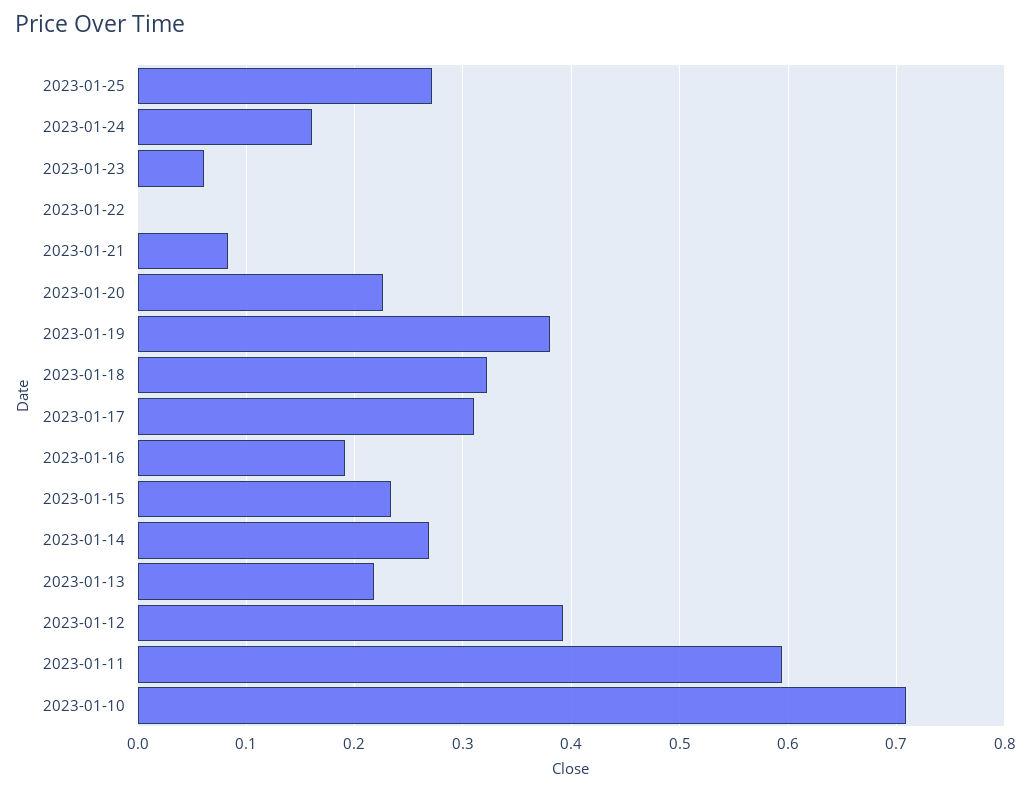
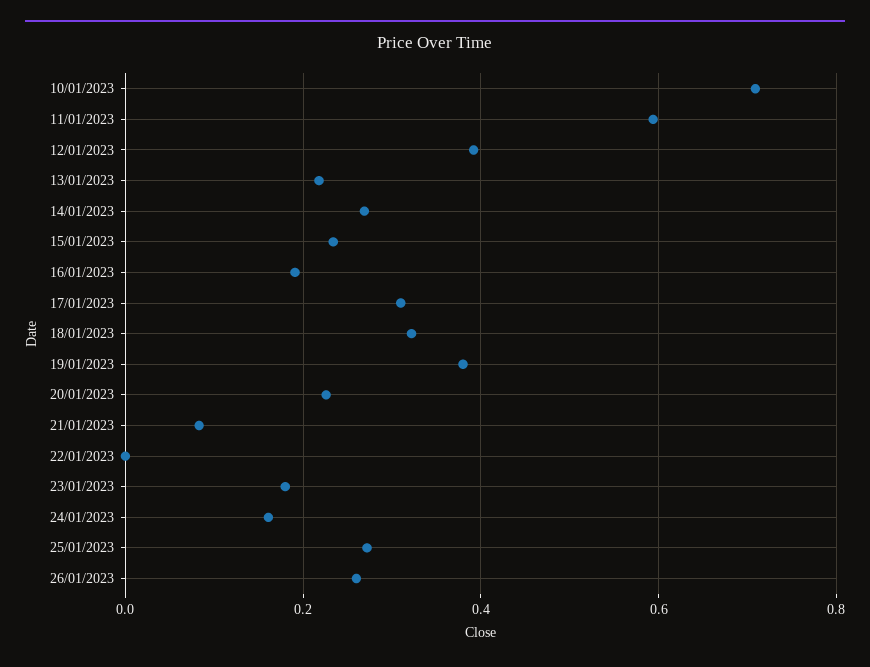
2023-01-23: 0.06 -> 0.18
26/01/2023: none -> 0.26

